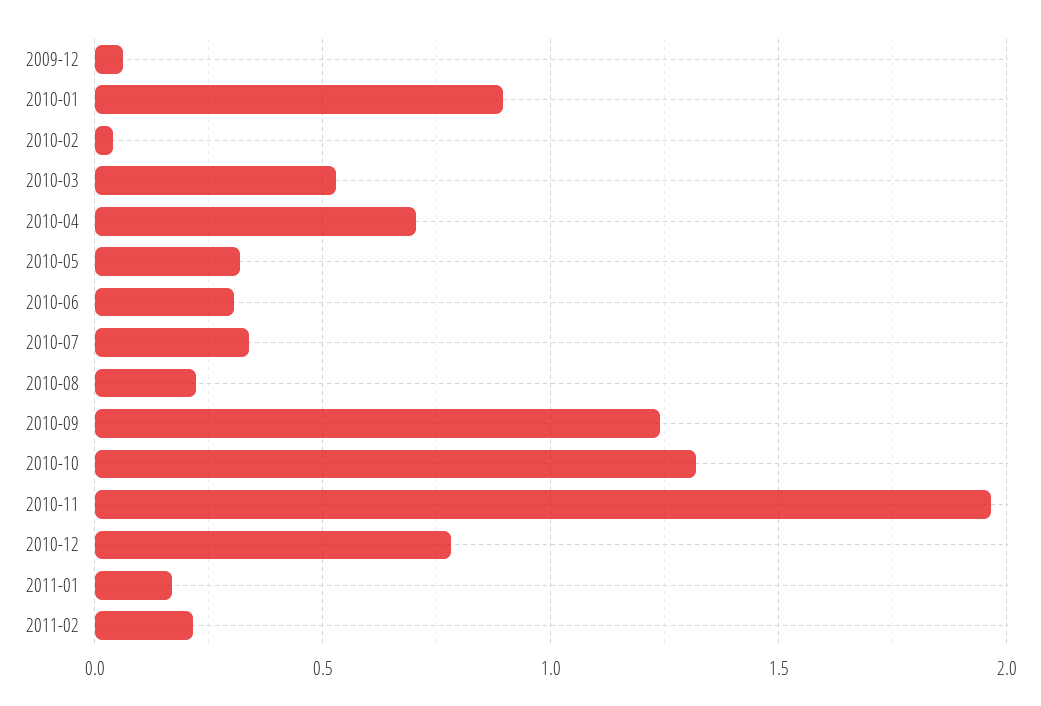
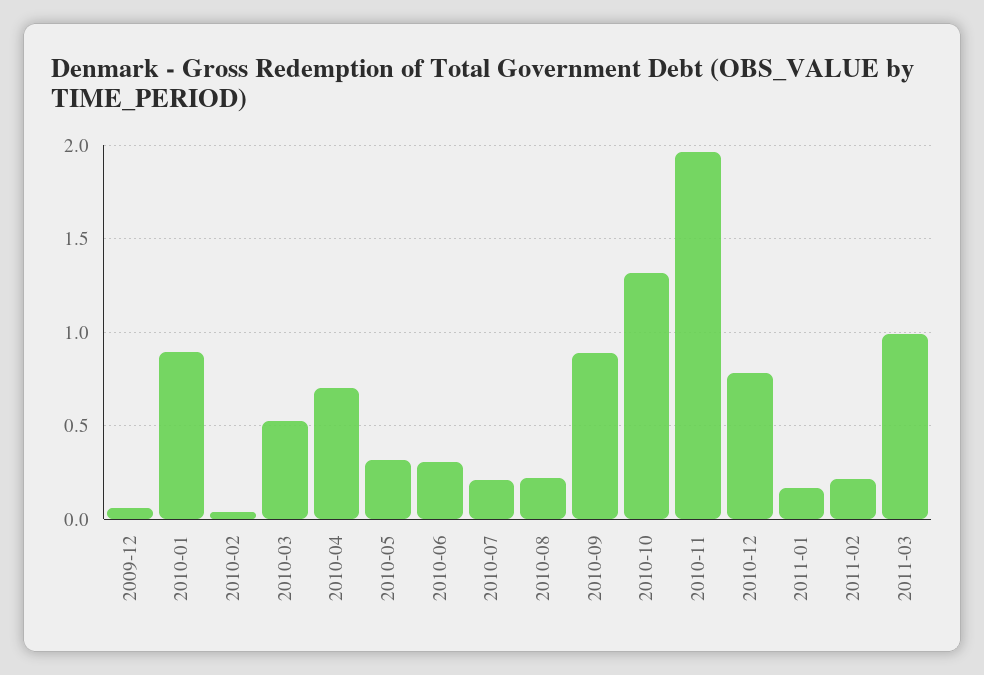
2010-07: 0.35 -> 0.2
2010-09: 1.25 -> 0.9
2011-03: none -> 1

